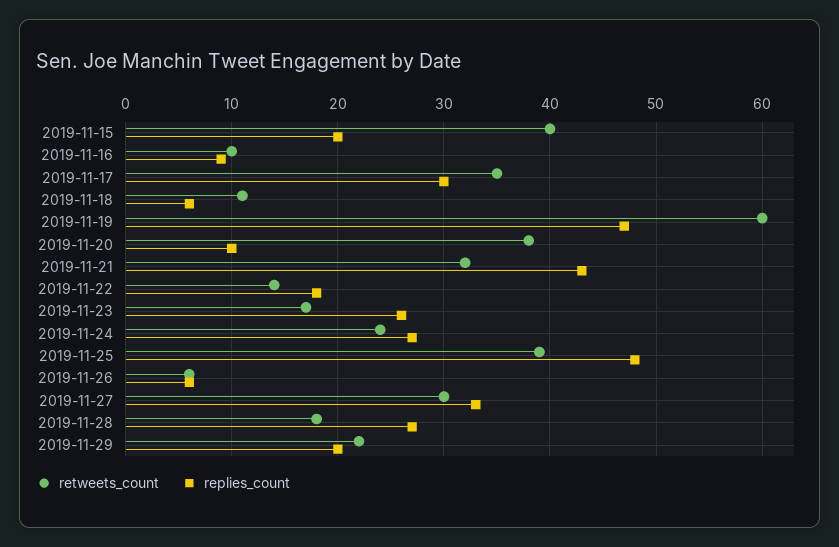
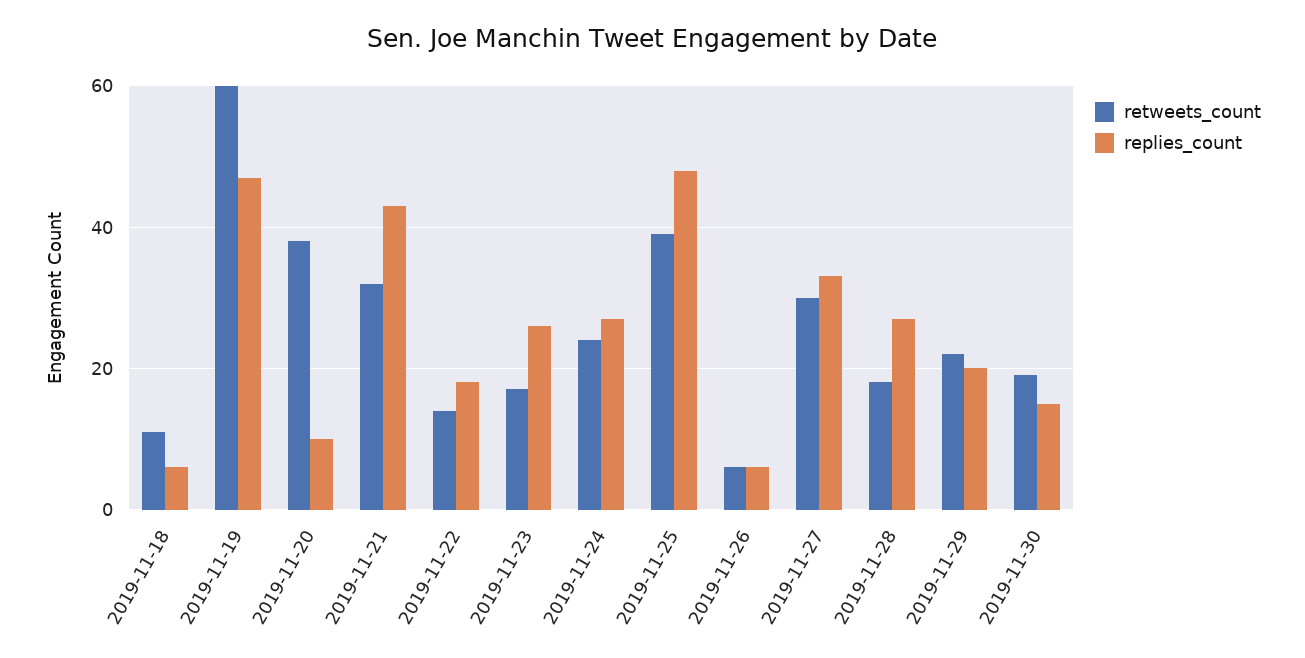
retweets_count, 2019-11-15: 40 -> none
replies_count, 2019-11-15: 20 -> none
retweets_count, 2019-11-16: 10 -> none
replies_count, 2019-11-16: 9 -> none
retweets_count, 2019-11-17: 35 -> none
replies_count, 2019-11-17: 30 -> none
retweets_count, 2019-11-30: none -> 20
replies_count, 2019-11-30: none -> 15

